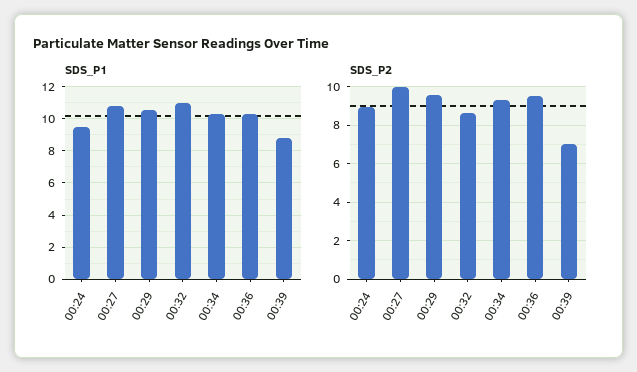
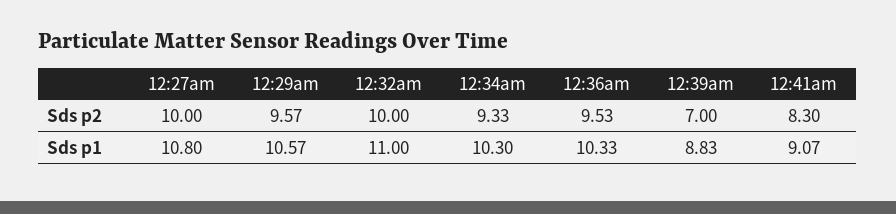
SDS_P1, 00:24: 9.5 -> none
SDS_P2, 00:24: 9 -> none
SDS_P2, 00:32: 8.5 -> 10
SDS_P2, 12:41am: none -> 8.3
SDS_P1, 12:41am: none -> 9.07

